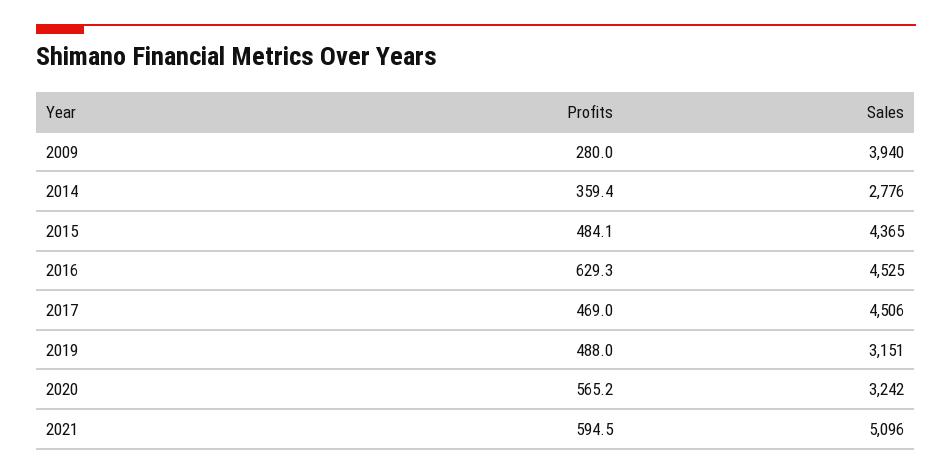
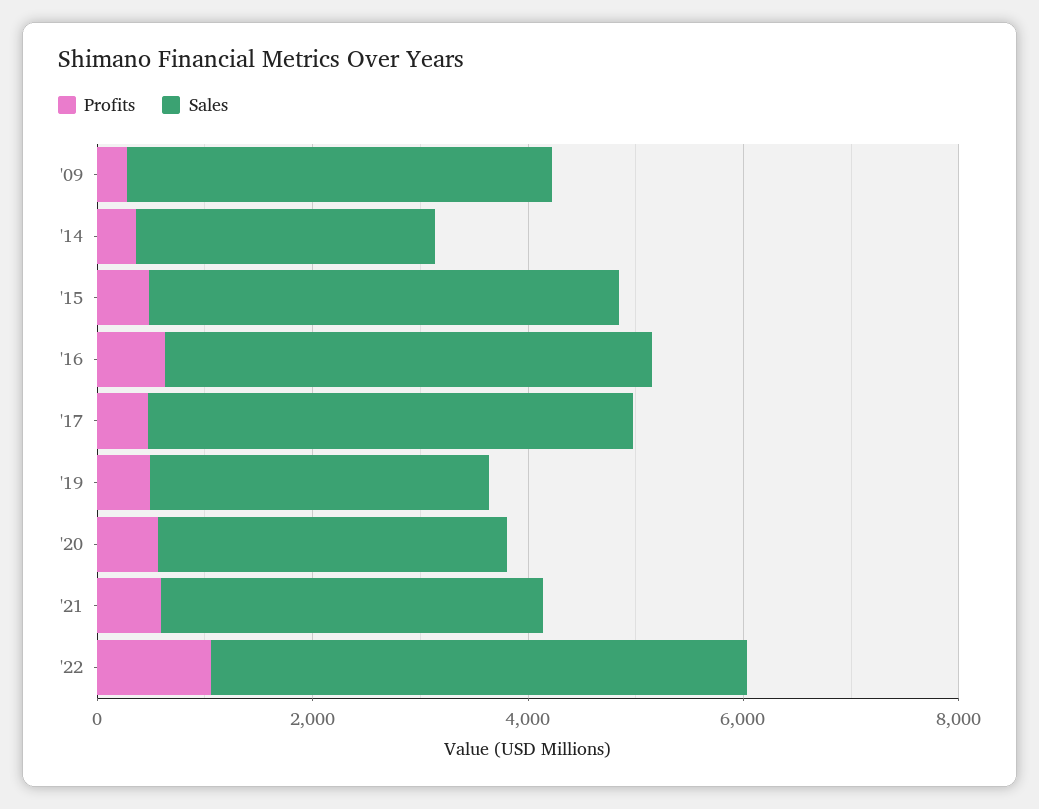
Sales, 2021: 5096 -> 3500
Profits, '22: none -> 1000
Sales, '22: none -> 5000

